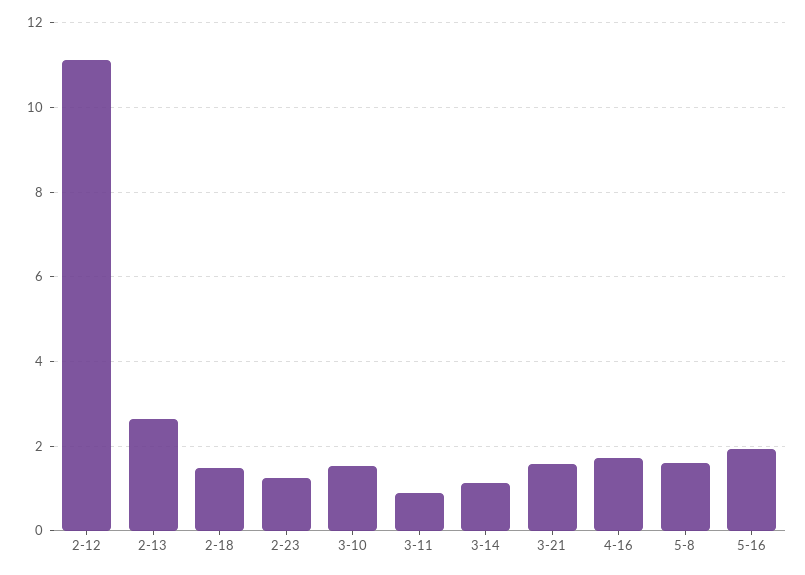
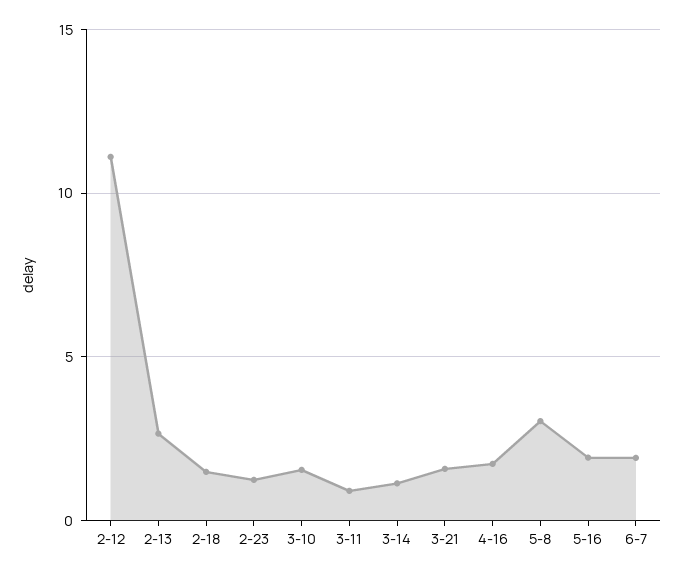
5-8: 1.6 -> 3
6-7: none -> 2

